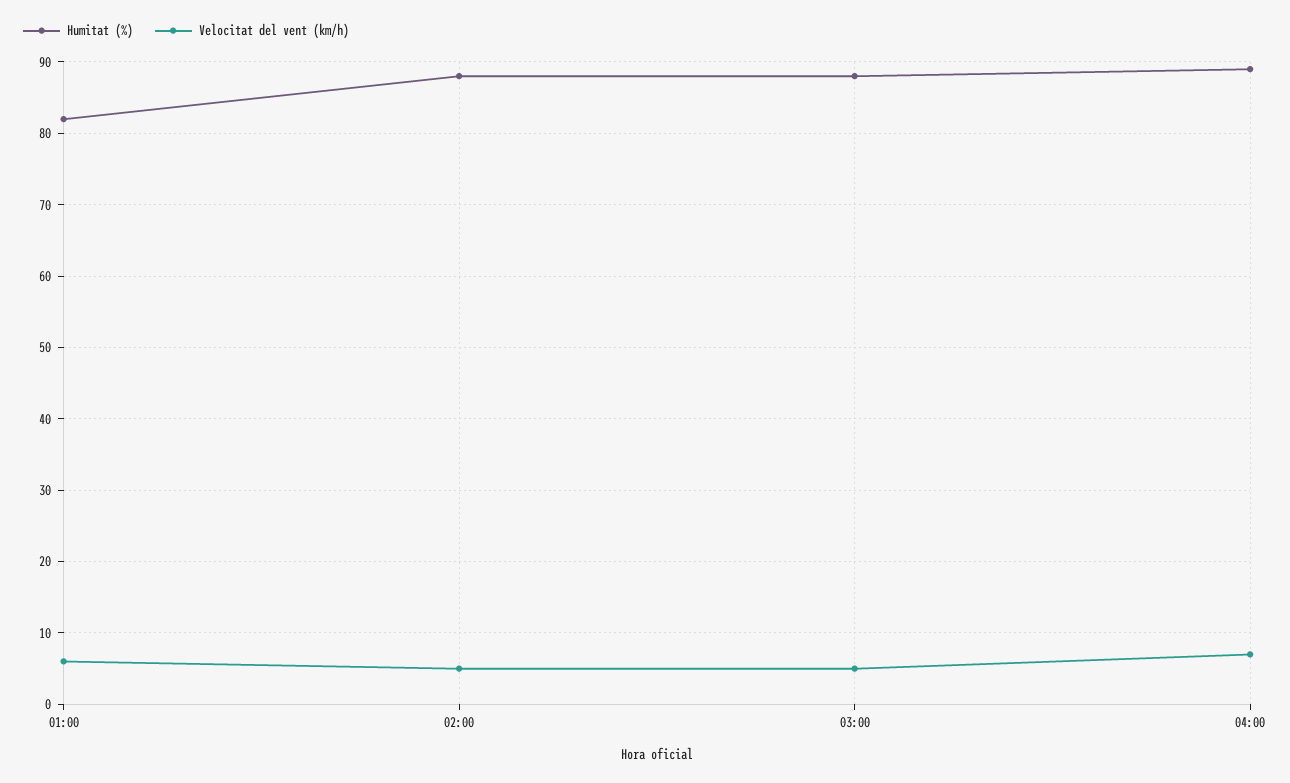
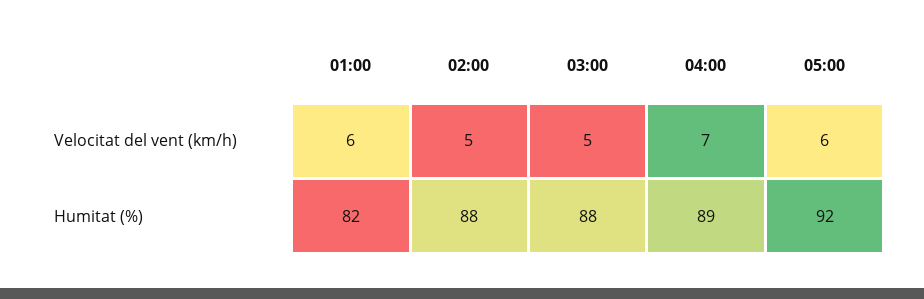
Velocitat del vent (km/h), 05:00: none -> 6
Humitat (%), 05:00: none -> 92

